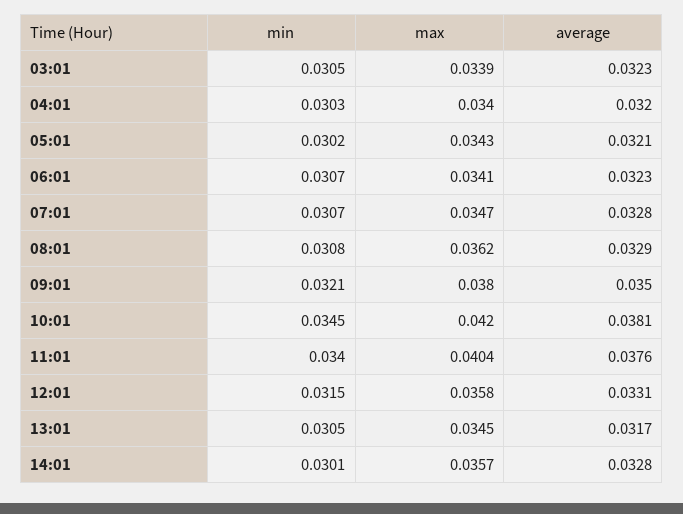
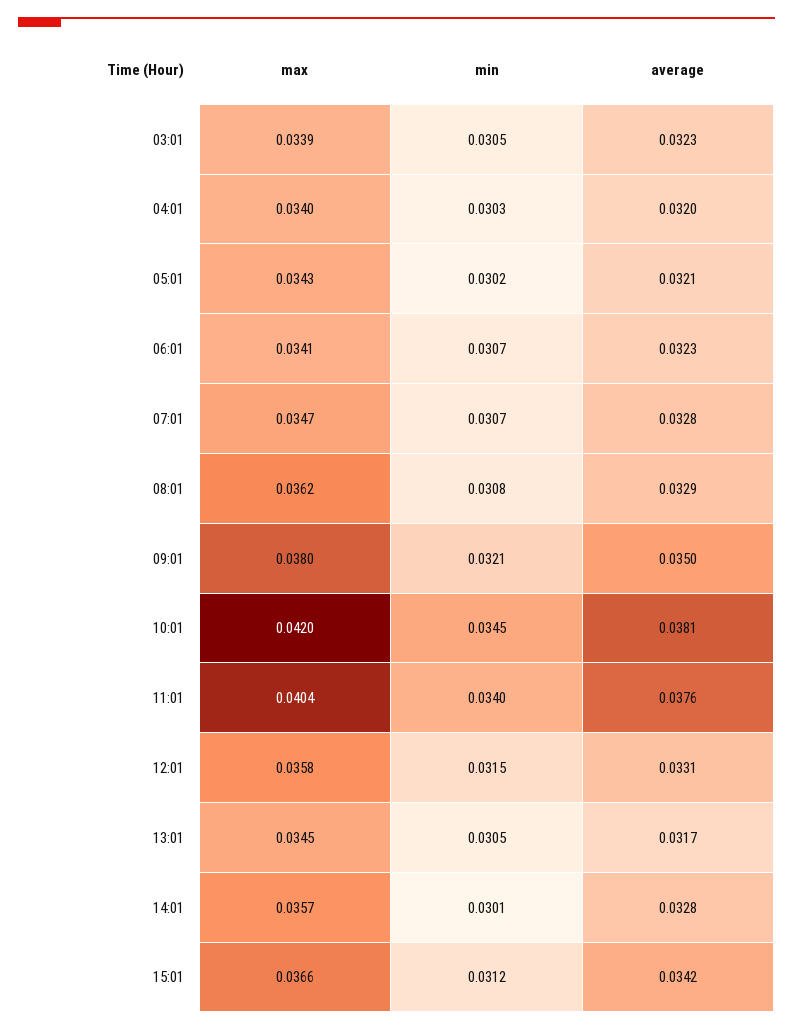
max, 15:01: none -> 0.0366
min, 15:01: none -> 0.0312
average, 15:01: none -> 0.0342

